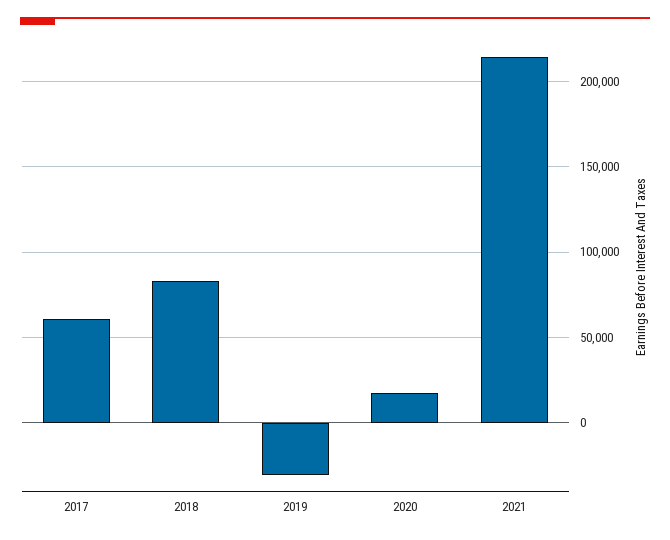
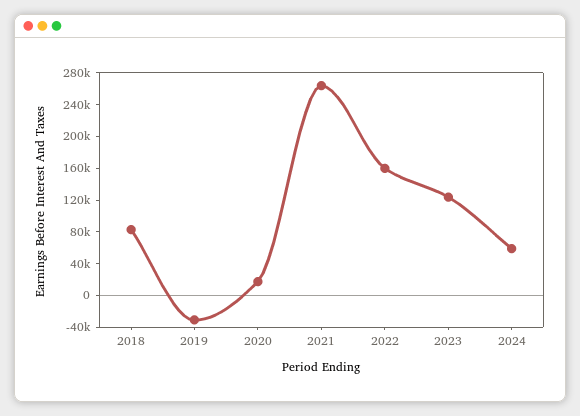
2017: 60000 -> none
2021: 215000 -> 260000
2022: none -> 160000
2023: none -> 120000
2024: none -> 60000

